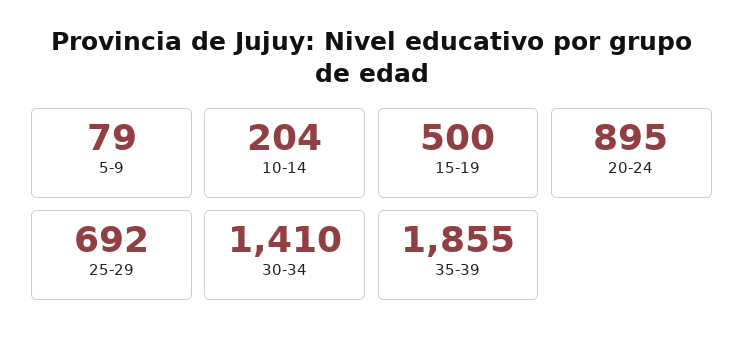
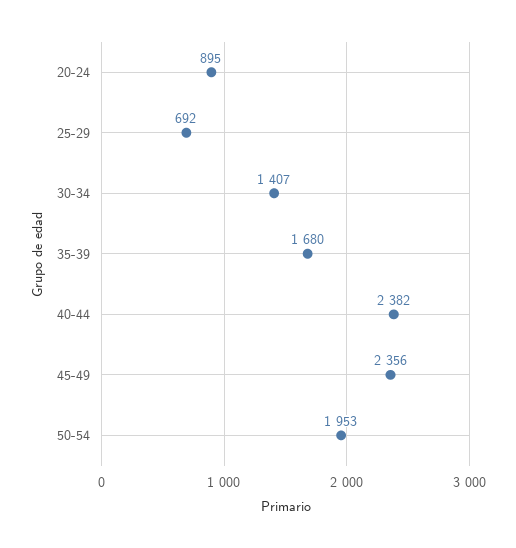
5-9: 79 -> none
10-14: 204 -> none
15-19: 500 -> none
30-34: 1410 -> 1407
35-39: 1855 -> 1680
40-44: none -> 2382
45-49: none -> 2356
50-54: none -> 1953

